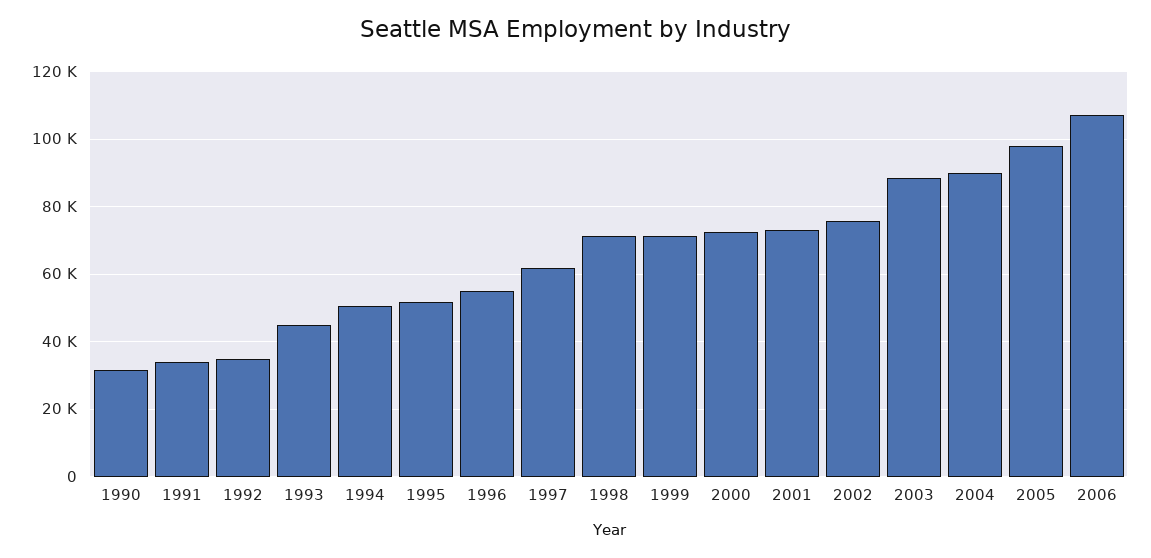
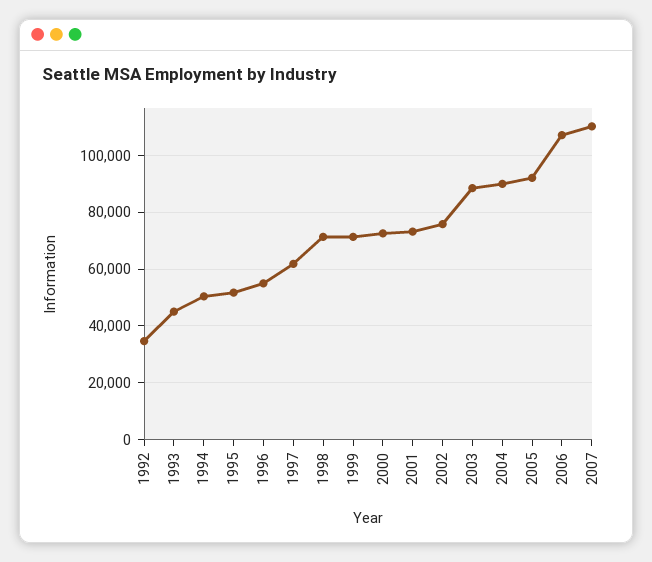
1990: 32000 -> none
1991: 34000 -> none
2005: 98000 -> 92500
2007: none -> 110000

